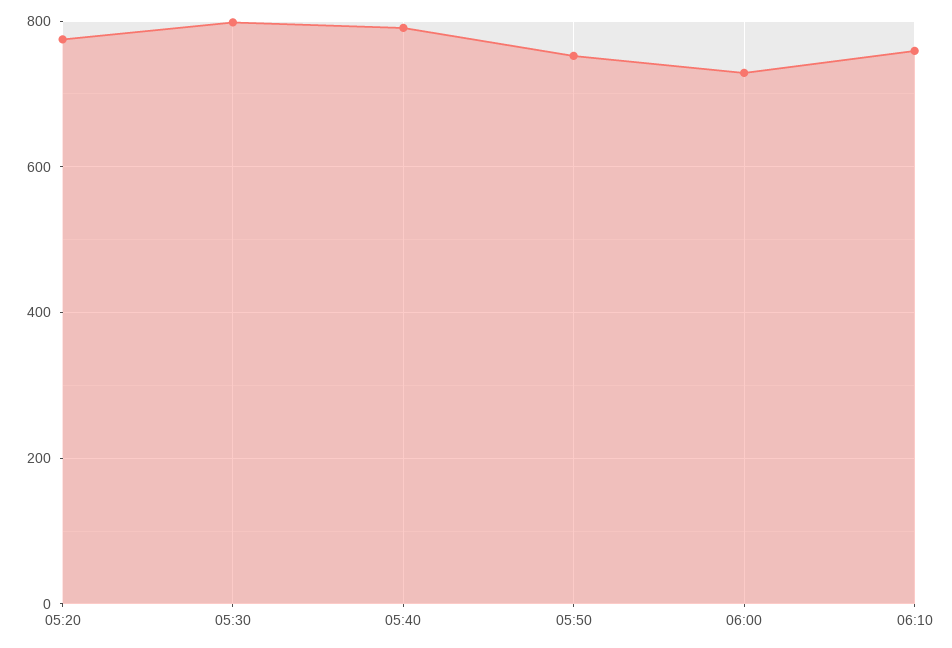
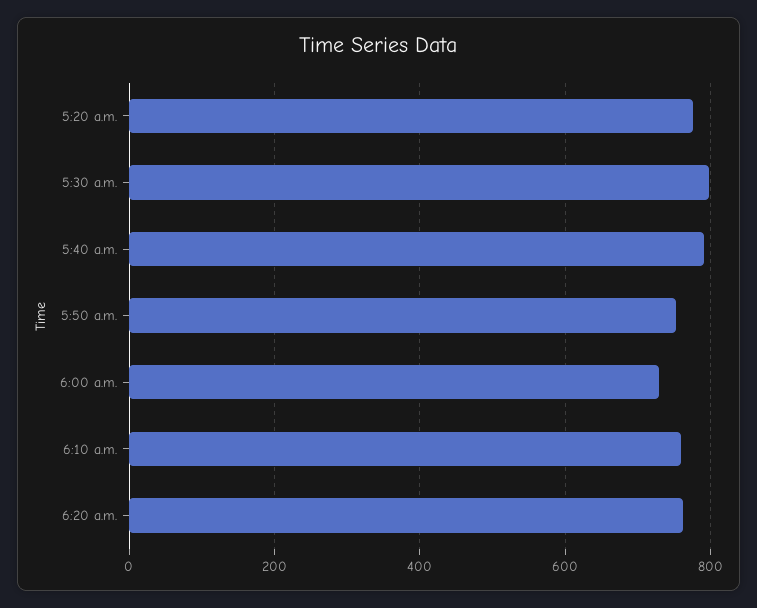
6:20 a.m.: none -> 760

